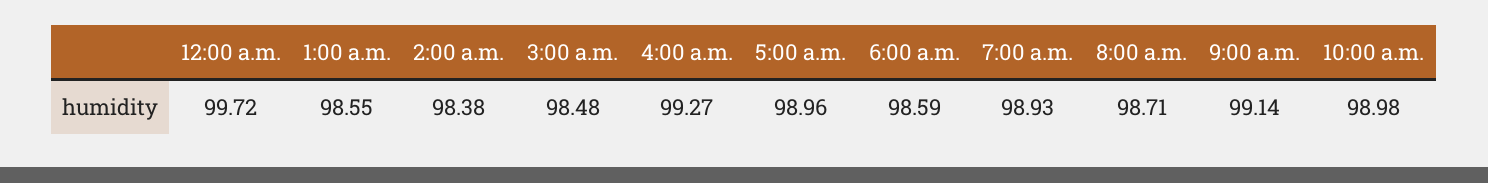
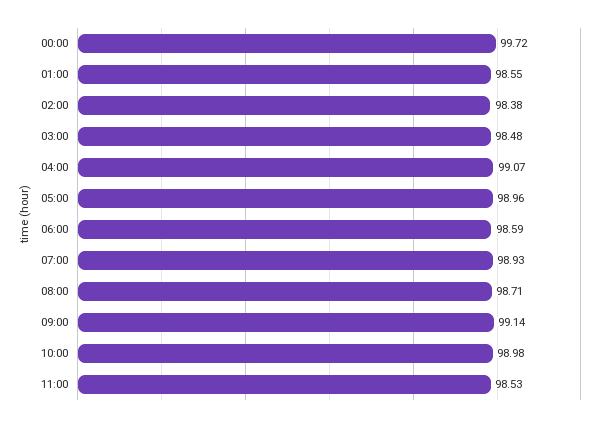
4:00 a.m.: 99.27 -> 99.07
11:00: none -> 98.53

